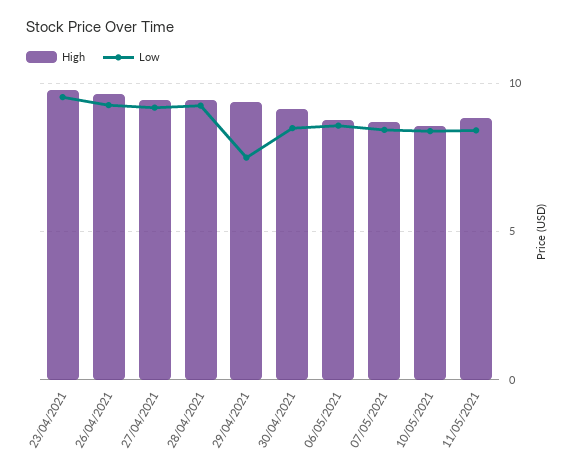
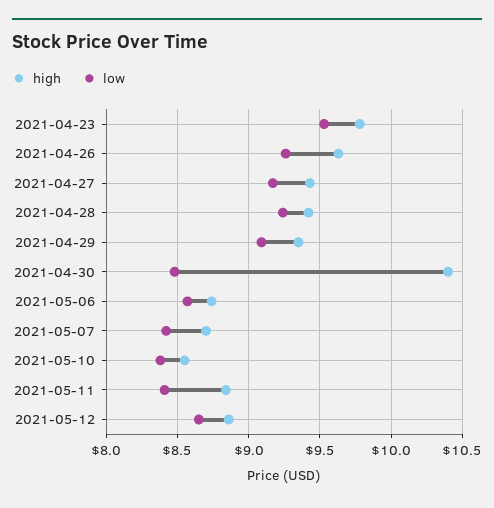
Low, 29/04/2021: 7.5 -> 9.1
High, 30/04/2021: 9 -> 10.4
High, 2021-05-12: none -> 8.85
Low, 2021-05-12: none -> 8.65

